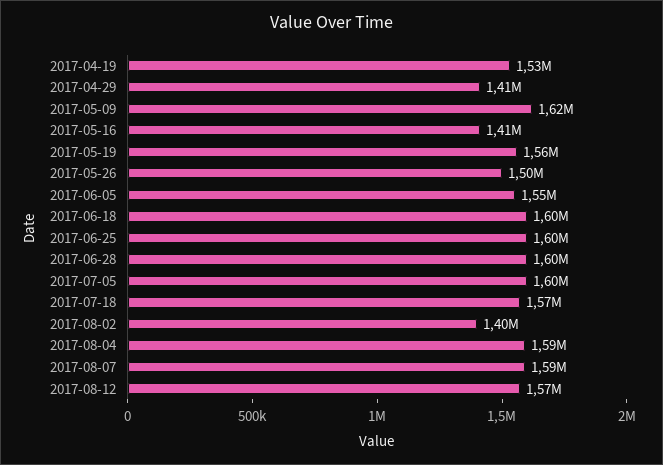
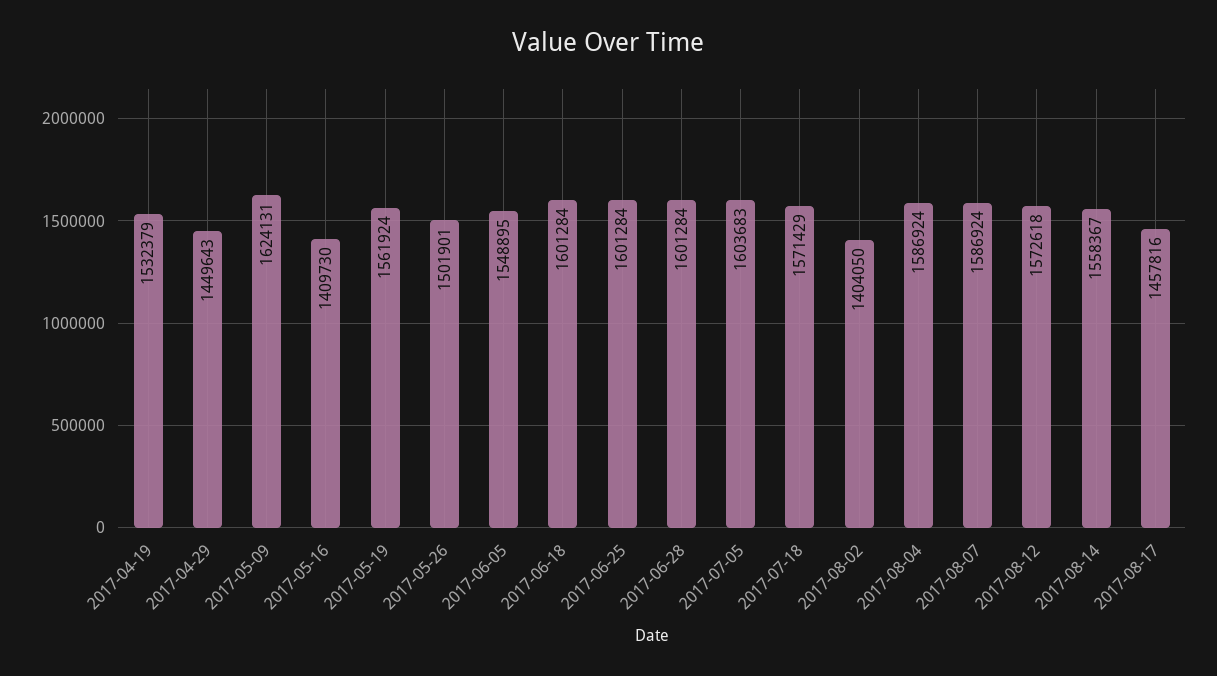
2017-04-29: 1410000 -> 1449643
2017-08-14: none -> 1558367
2017-08-17: none -> 1457816

